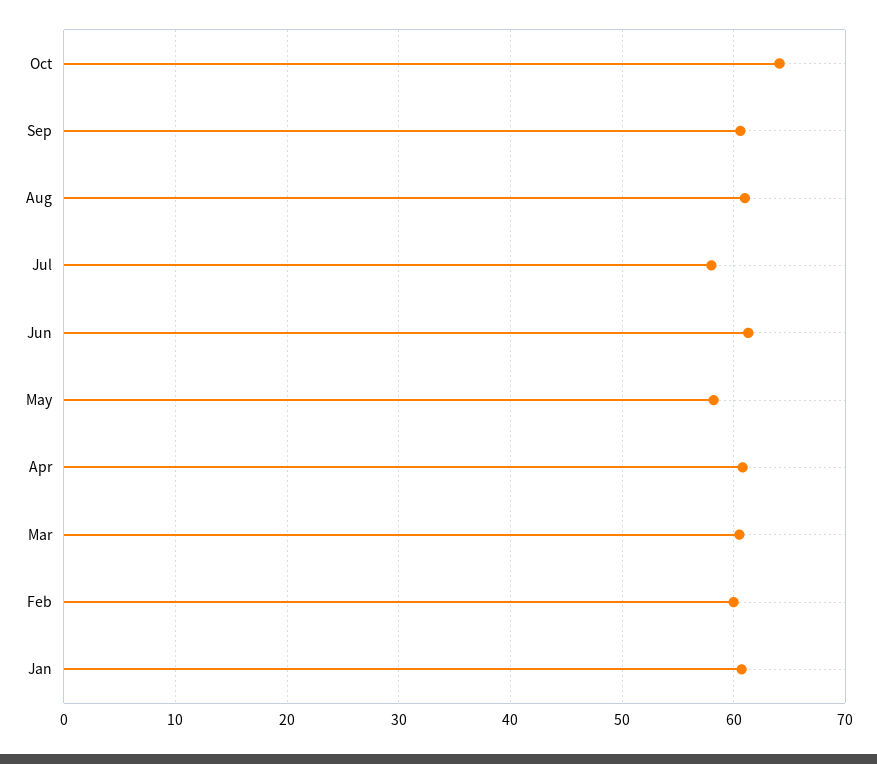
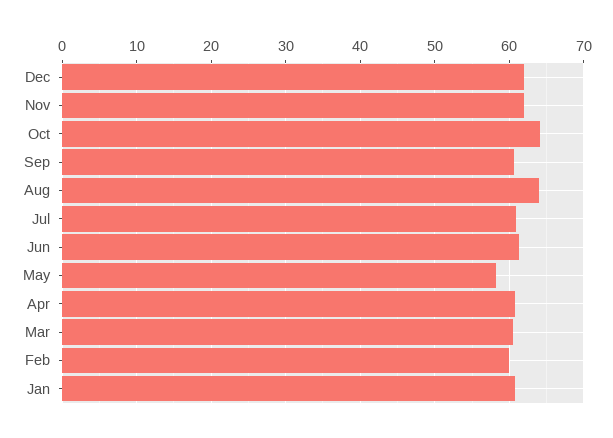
Aug: 61 -> 64
Jul: 58 -> 61
Dec: none -> 62
Nov: none -> 62

